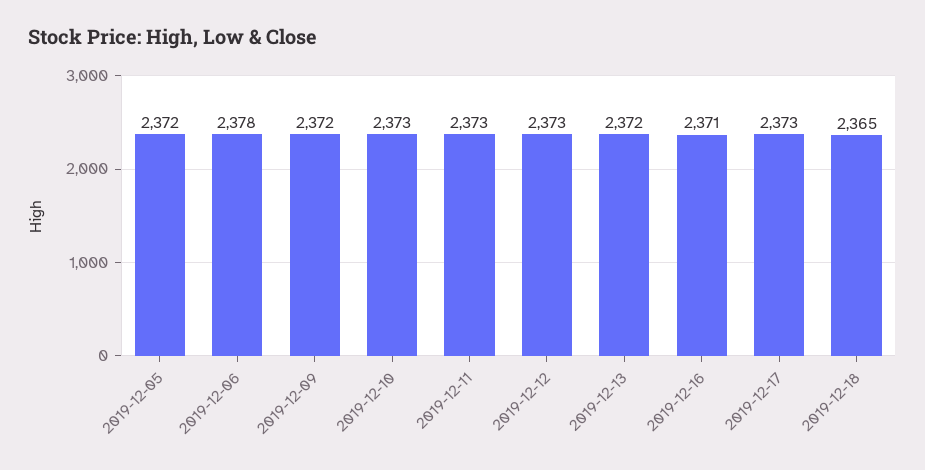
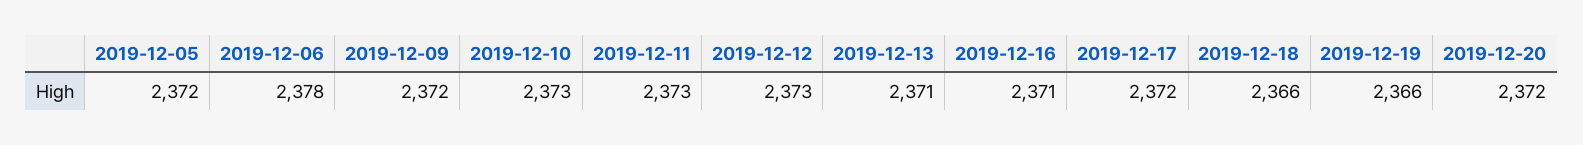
2019-12-13: 2372 -> 2371
2019-12-17: 2373 -> 2372
2019-12-18: 2365 -> 2366
2019-12-19: none -> 2366
2019-12-20: none -> 2372

